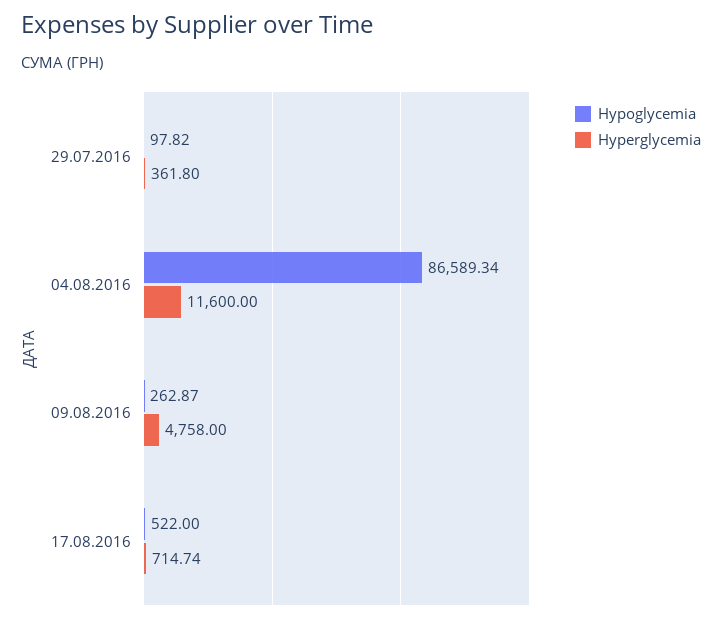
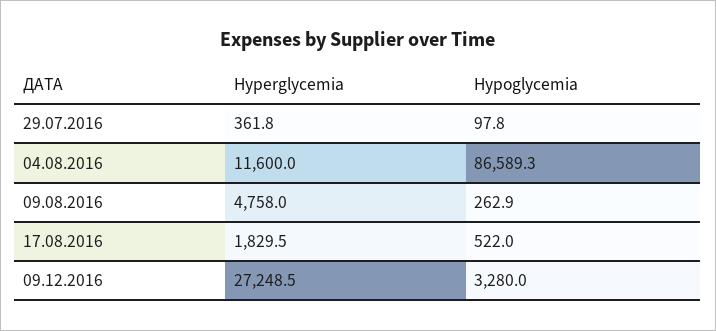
Hyperglycemia, 17.08.2016: 714.74 -> 1829.5
Hyperglycemia, 09.12.2016: none -> 27248.5
Hypoglycemia, 09.12.2016: none -> 3280

